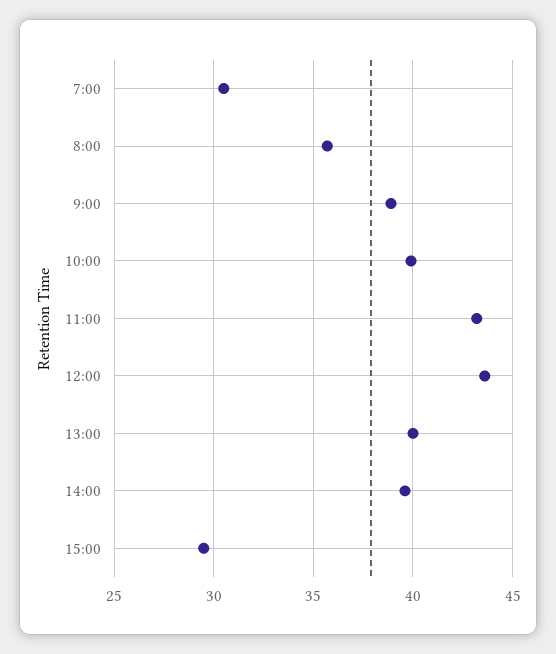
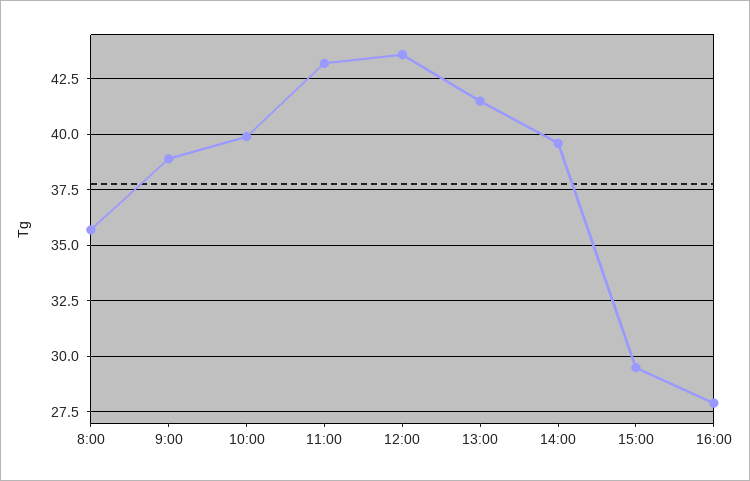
7:00: 30.5 -> none
13:00: 40 -> 41.5
16:00: none -> 28

